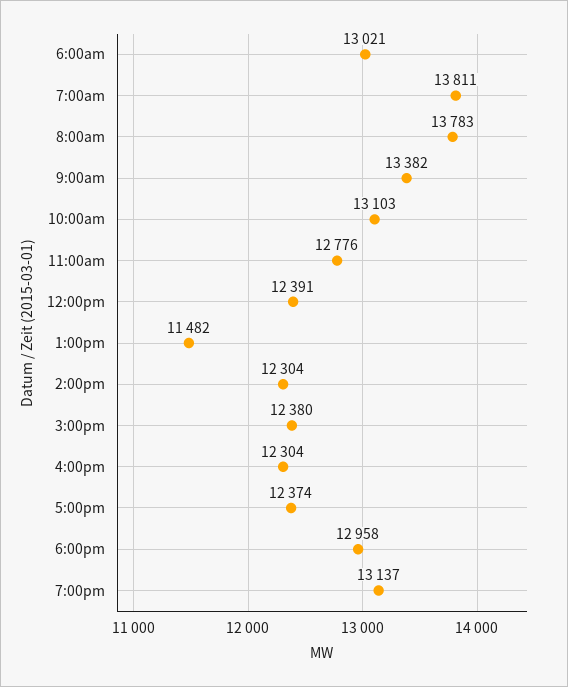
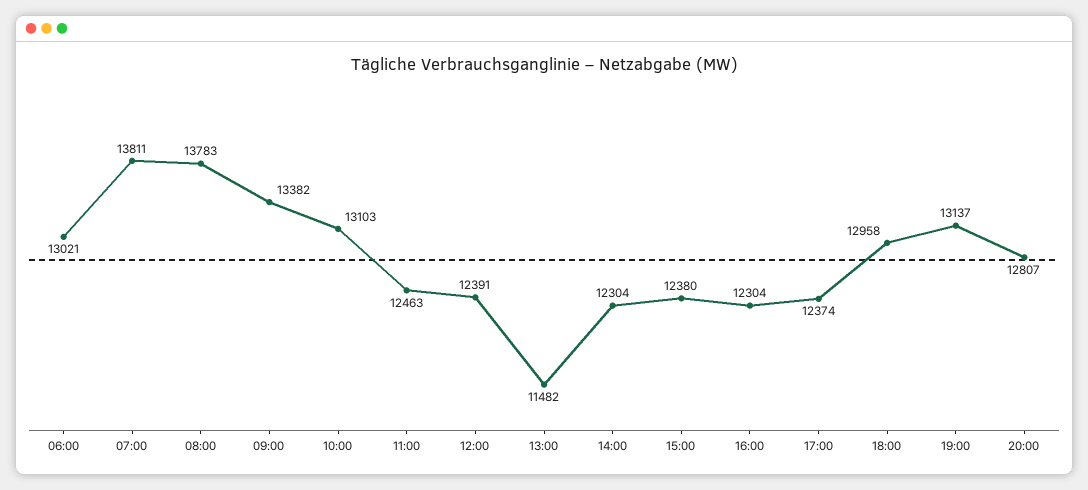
11:00am: 12776 -> 12463
20:00: none -> 12807

